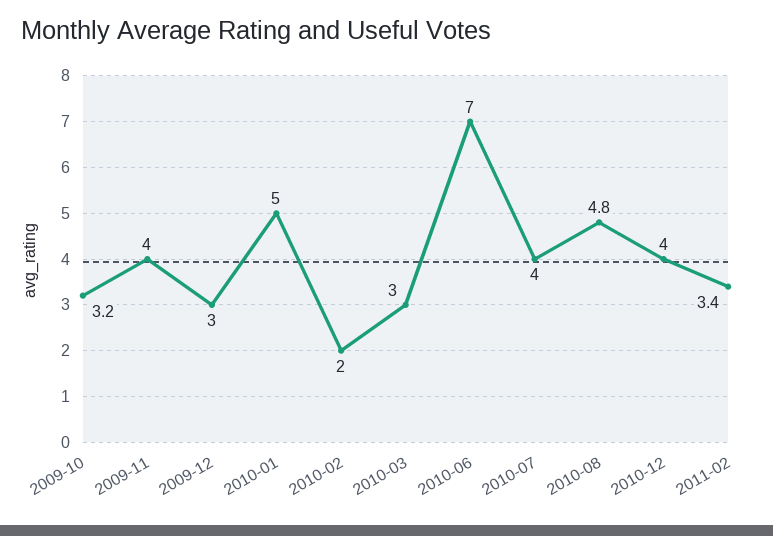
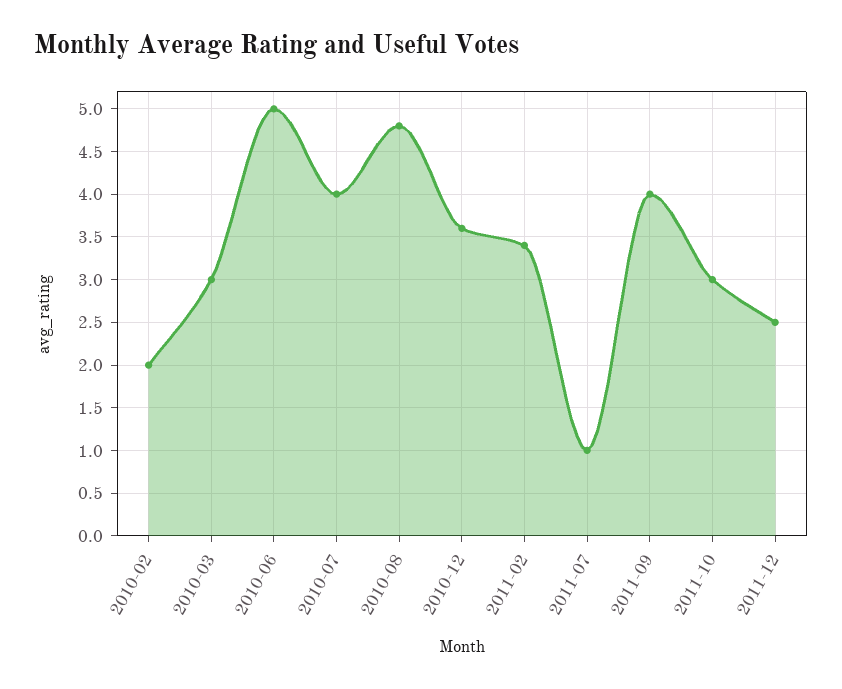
2009-10: 3.2 -> none
2009-11: 4 -> none
2009-12: 3 -> none
2010-01: 5 -> none
2010-06: 7 -> 5
2010-12: 4 -> 3.6
2011-07: none -> 1
2011-09: none -> 4
2011-10: none -> 3
2011-12: none -> 2.5

